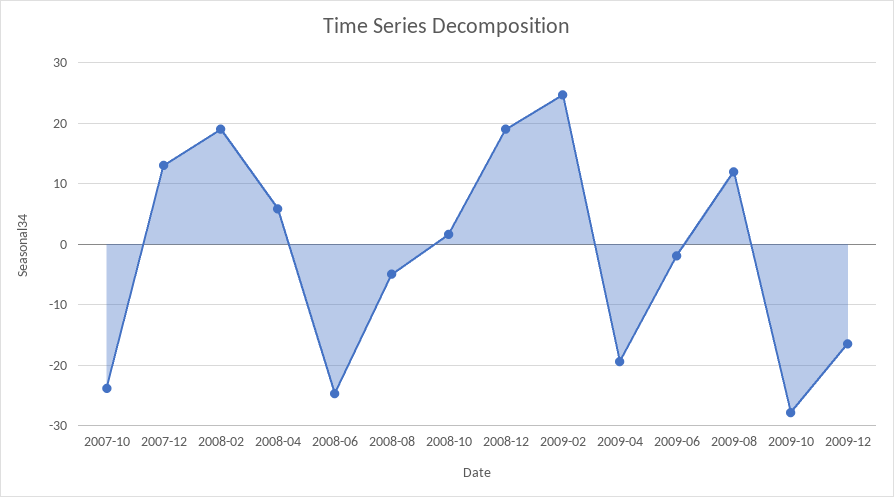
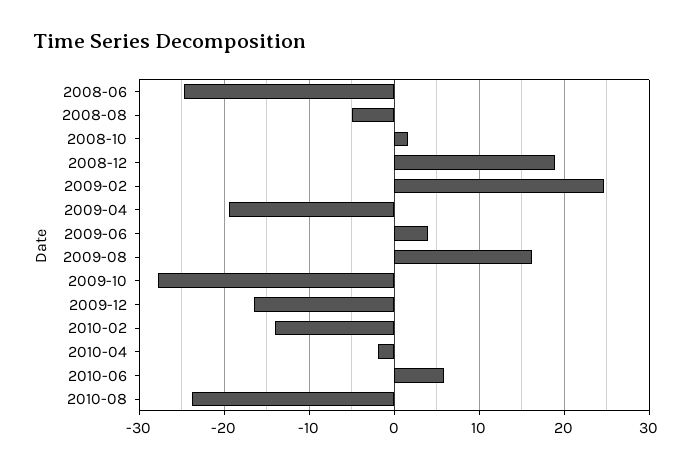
2007-10: -24 -> none
2007-12: 13 -> none
2008-02: 19 -> none
2008-04: 6 -> none
2009-06: -2 -> 4
2009-08: 12 -> 16
2010-02: none -> -14
2010-04: none -> -2
2010-06: none -> 6
2010-08: none -> -24

